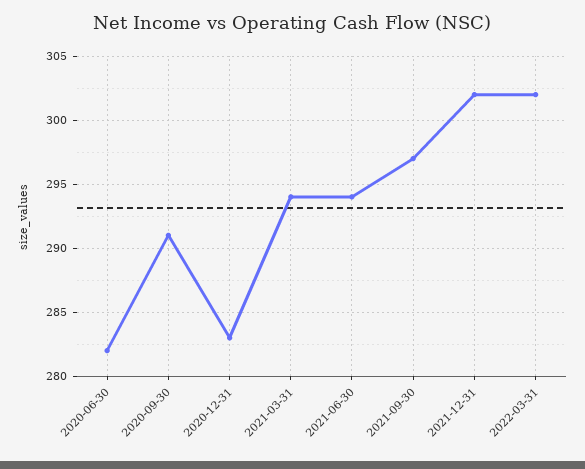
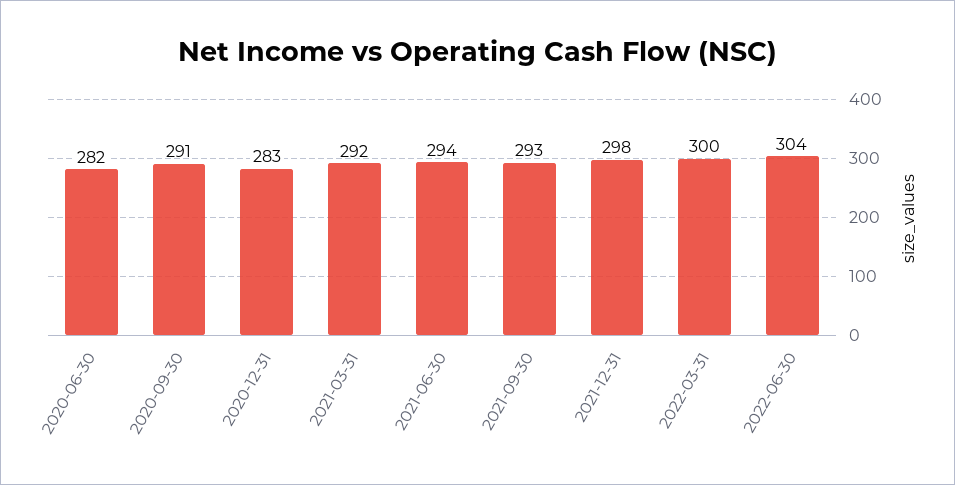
2021-03-31: 294 -> 292
2021-09-30: 297 -> 293
2021-12-31: 302 -> 298
2022-03-31: 302 -> 300
2022-06-30: none -> 304

